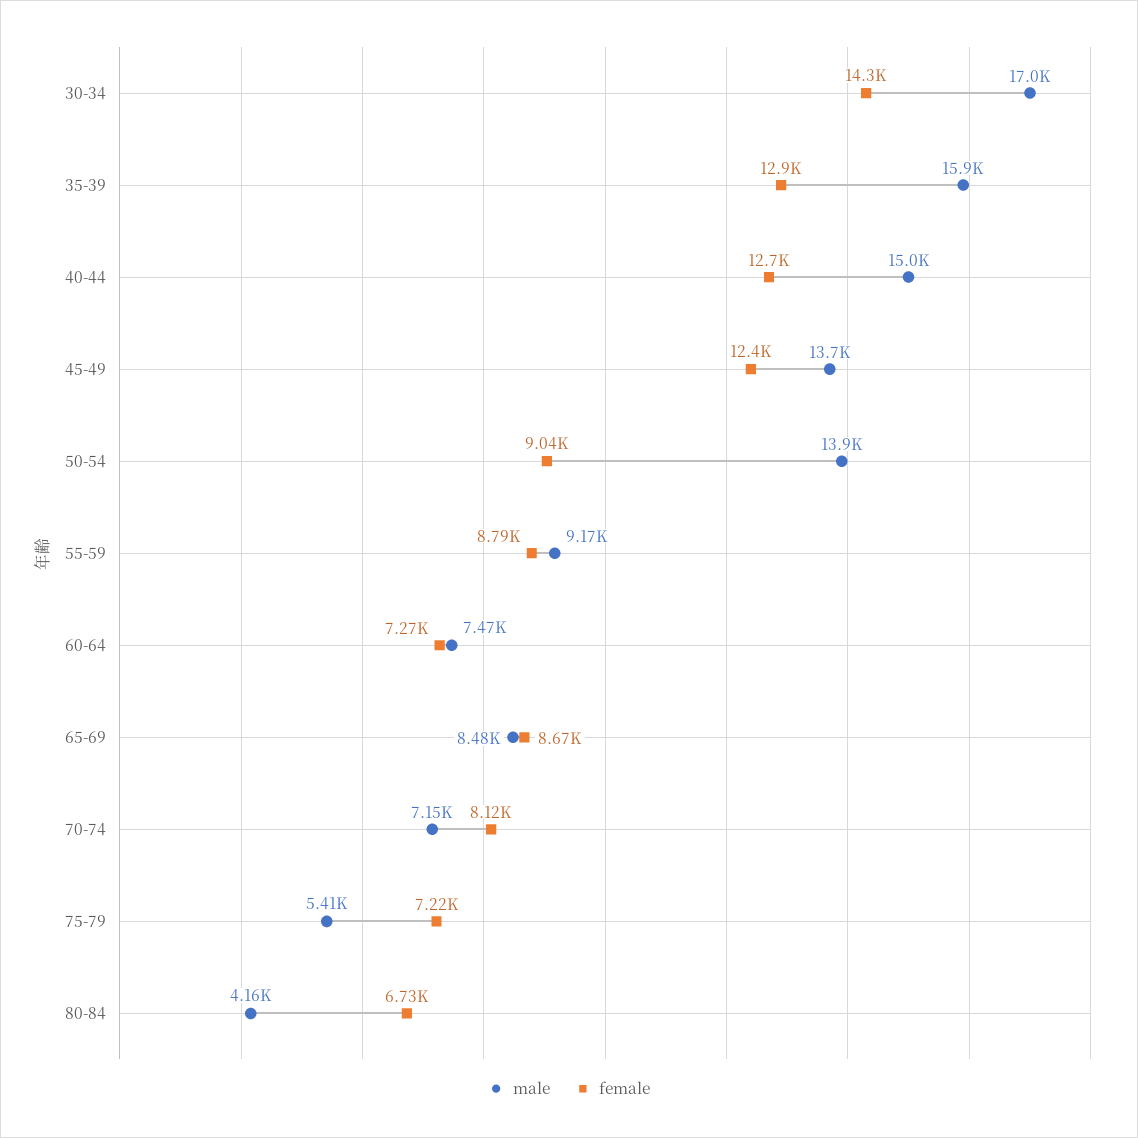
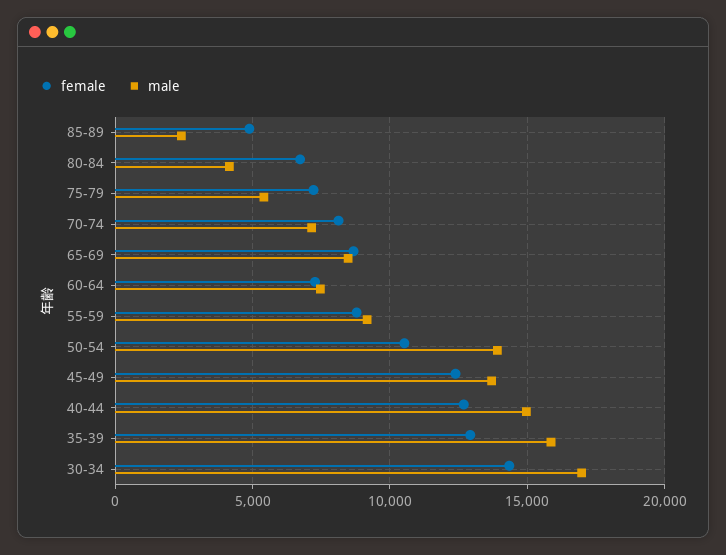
female, 50-54: 9040 -> 10500
female, 85-89: none -> 5000
male, 85-89: none -> 2500

